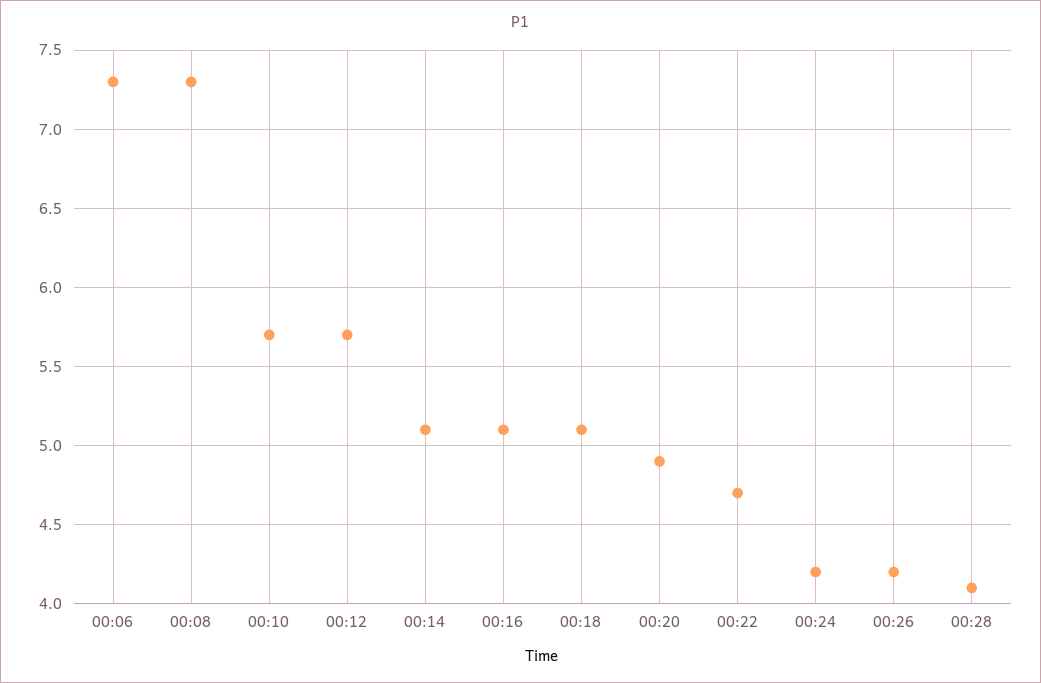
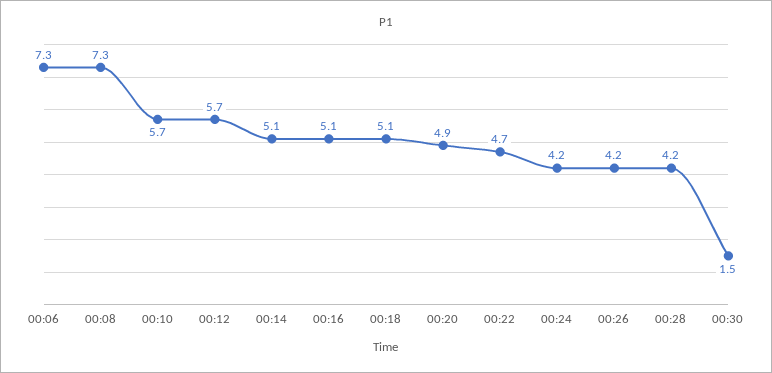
00:28: 4.1 -> 4.2
00:30: none -> 1.5

